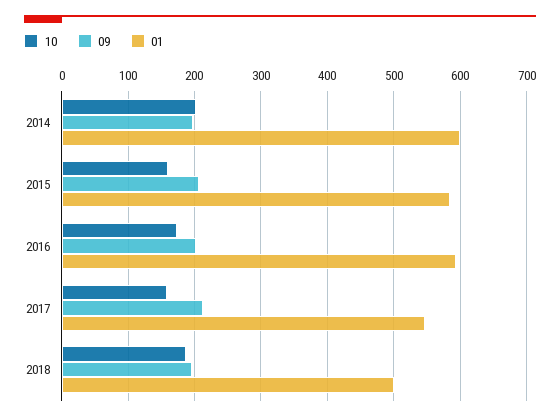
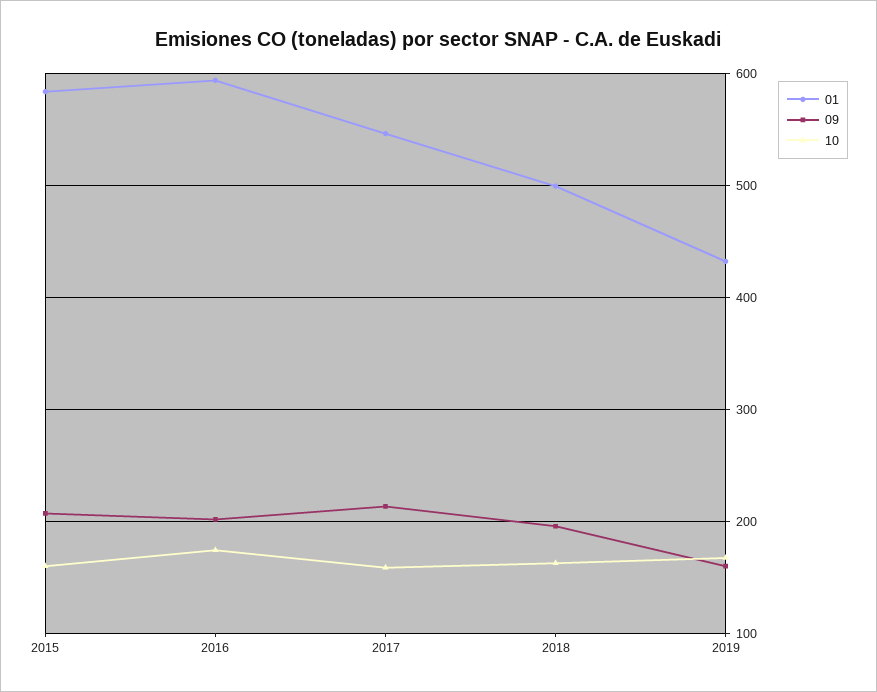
10, 2014: 200 -> none
09, 2014: 200 -> none
01, 2014: 600 -> none
10, 2018: 190 -> 160
01, 2019: none -> 430
09, 2019: none -> 160
10, 2019: none -> 170

